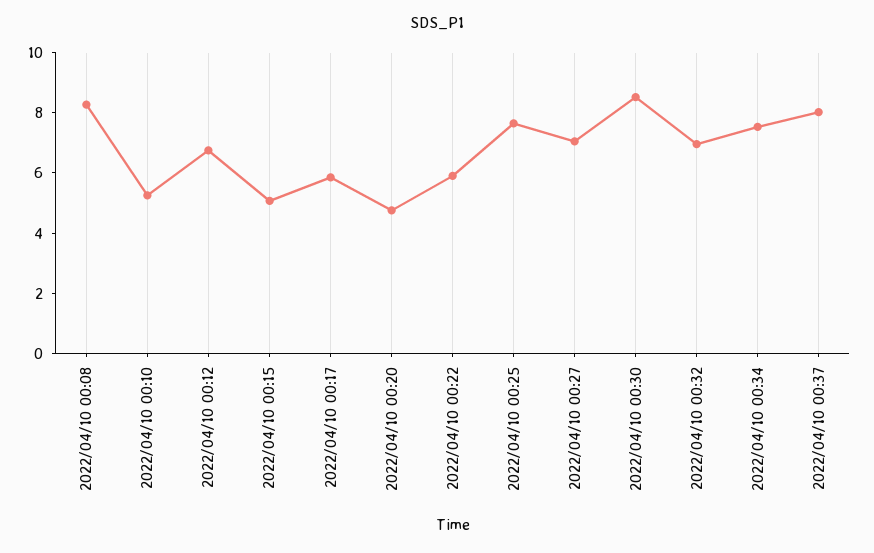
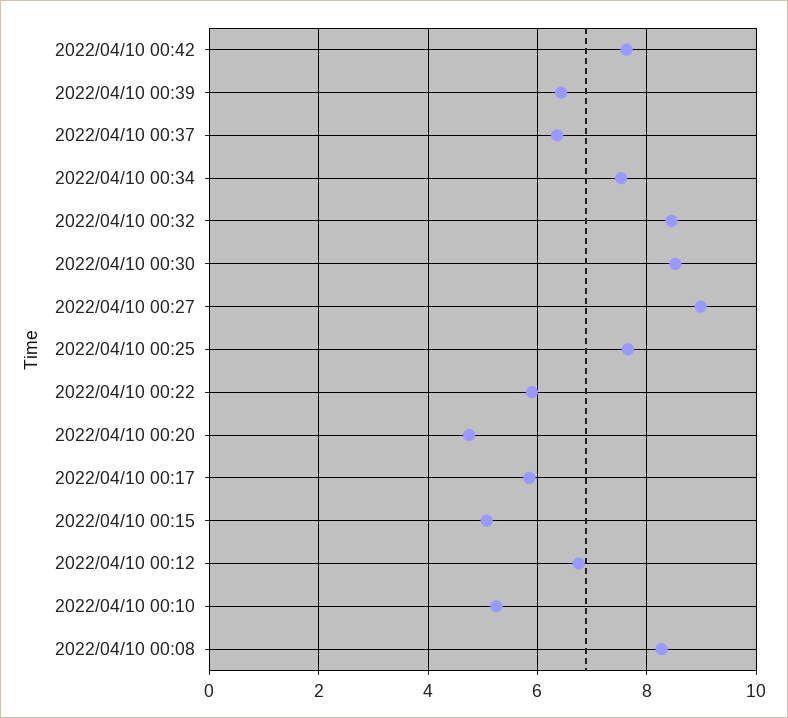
2022/04/10 00:27: 7 -> 9
2022/04/10 00:32: 7 -> 8.4
2022/04/10 00:37: 8 -> 6.4
2022/04/10 00:42: none -> 7.6
2022/04/10 00:39: none -> 6.4

